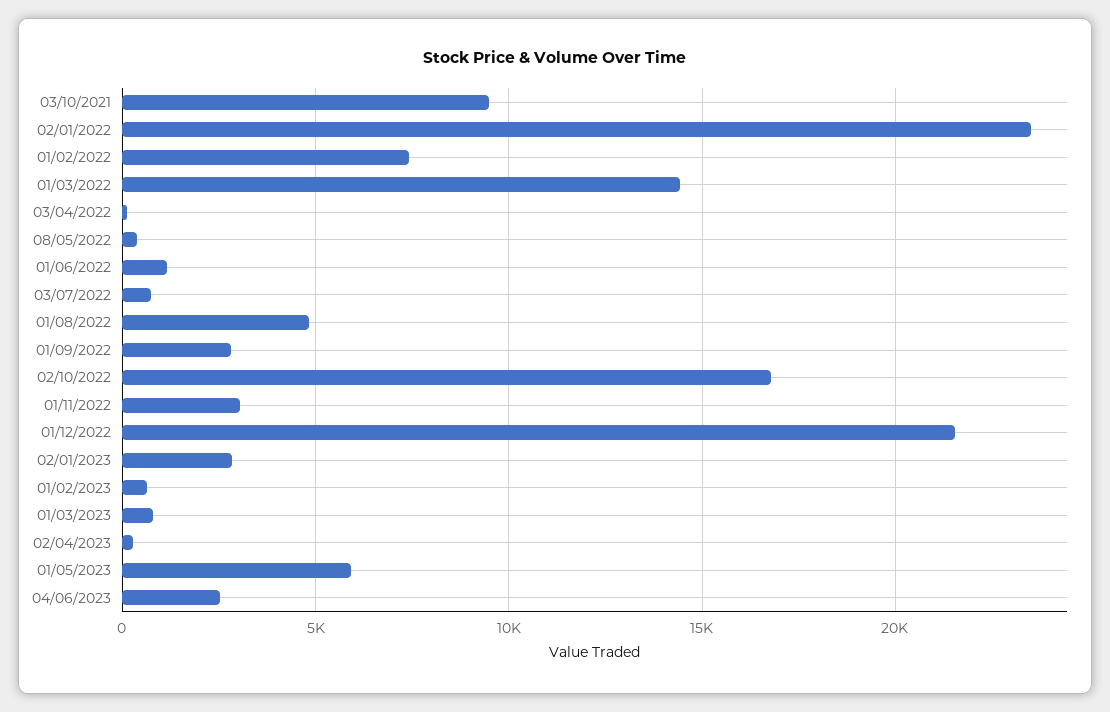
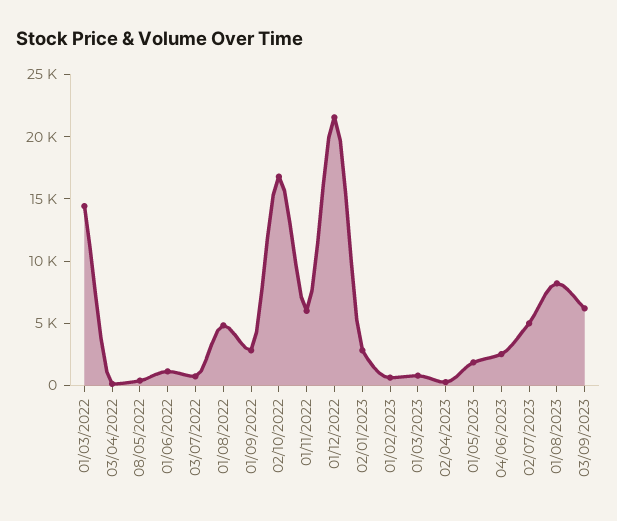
03/10/2021: 9500 -> none
02/01/2022: 23500 -> none
01/02/2022: 7500 -> none
01/11/2022: 3000 -> 6000
01/05/2023: 6000 -> 2000
02/07/2023: none -> 5000
01/08/2023: none -> 8000
03/09/2023: none -> 6000

